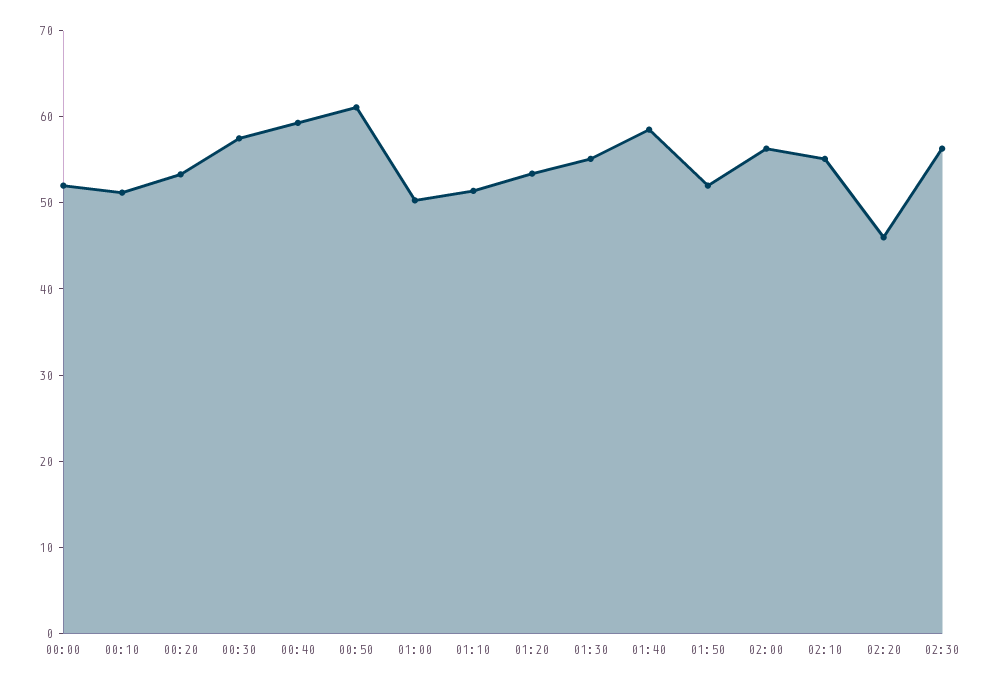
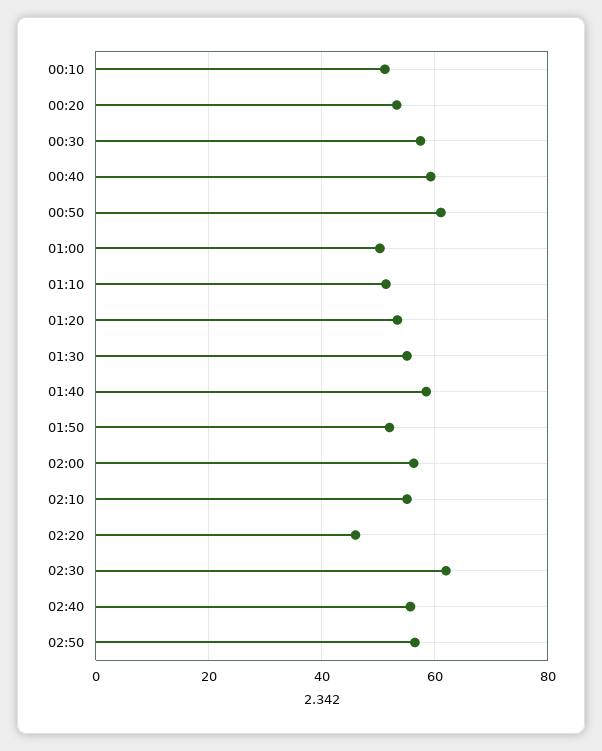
00:00: 52 -> none
02:30: 56 -> 62
02:40: none -> 56
02:50: none -> 56

